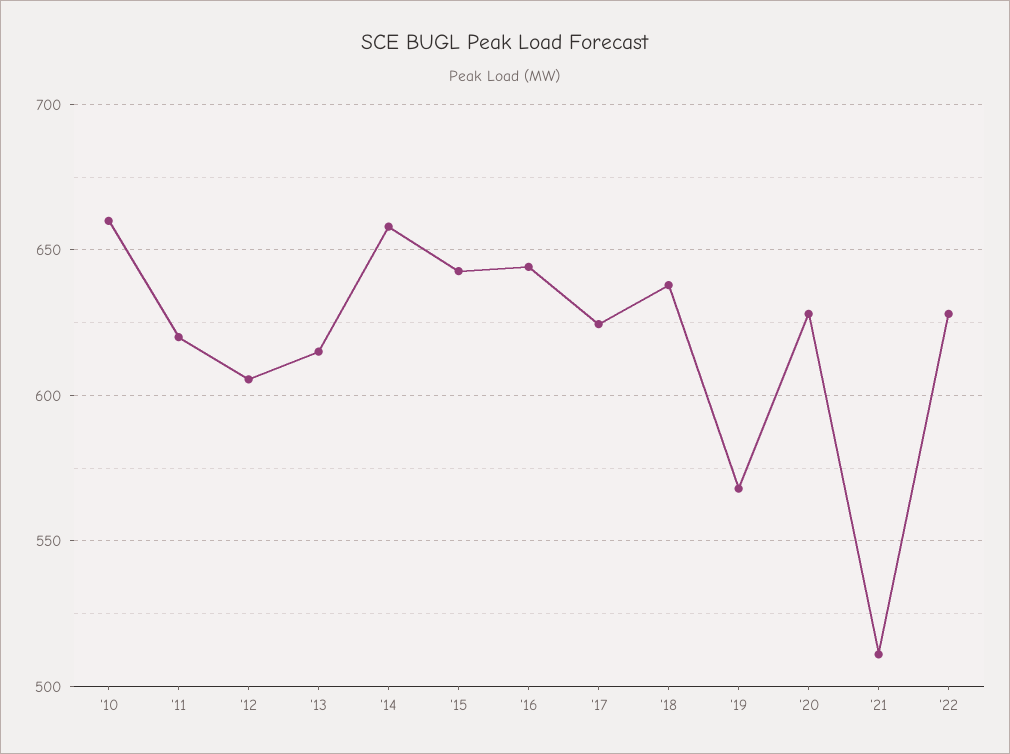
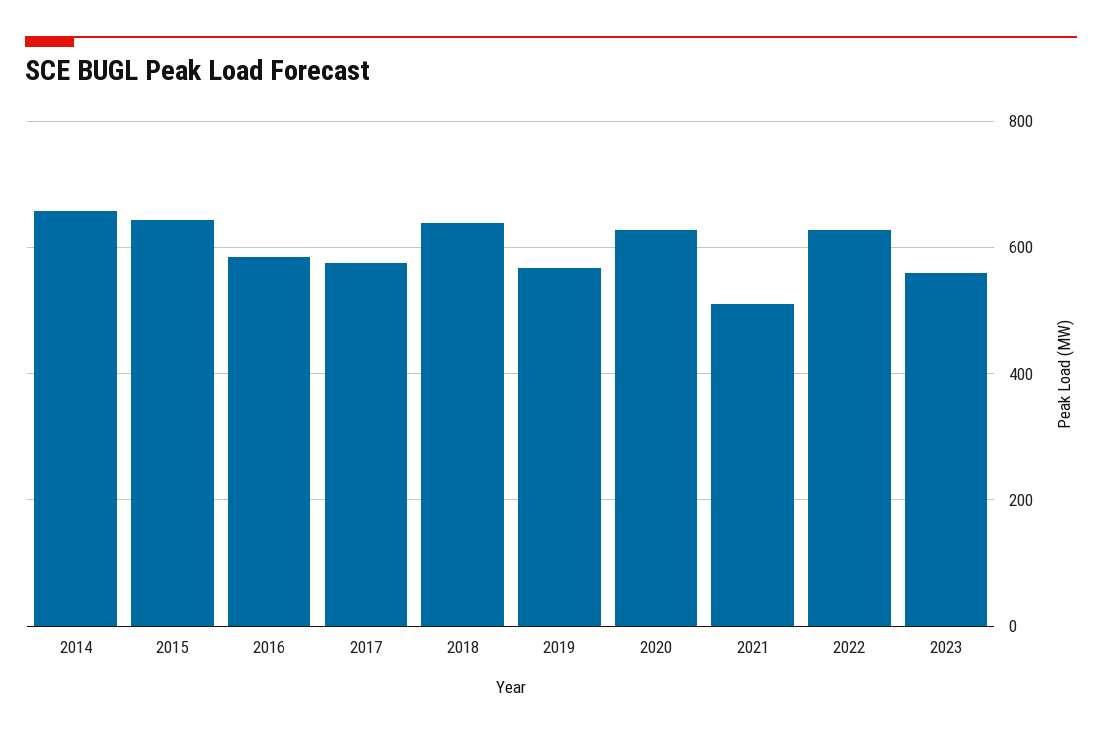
'10: 660 -> none
'11: 620 -> none
'12: 605 -> none
'13: 615 -> none
'16: 645 -> 580
'17: 625 -> 580
2023: none -> 560

